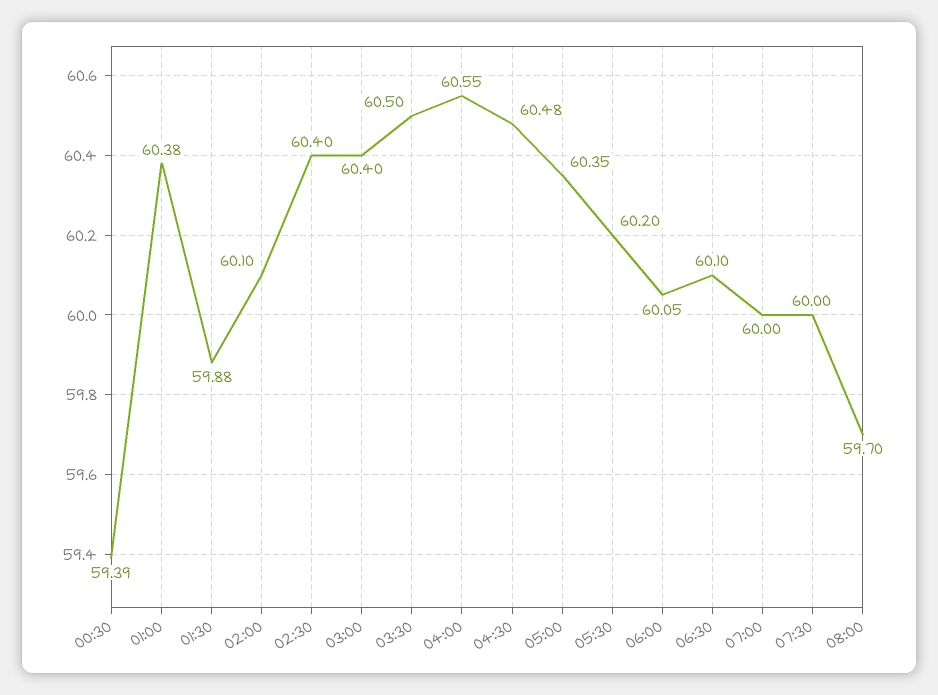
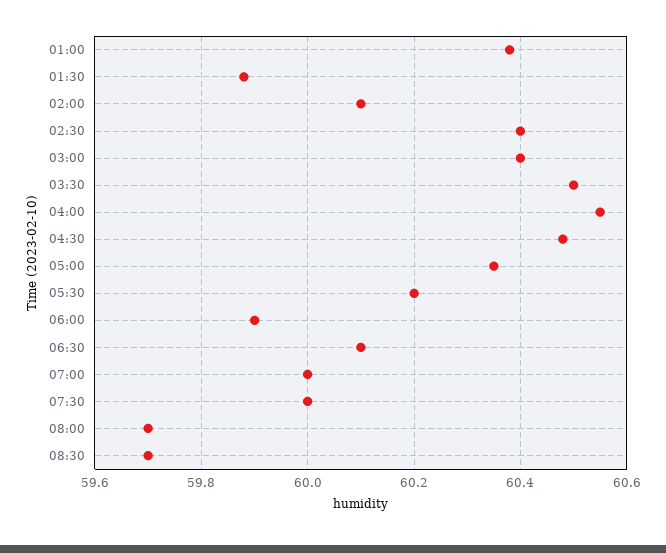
00:30: 59.39 -> none
06:00: 60.05 -> 59.9
08:30: none -> 59.7

